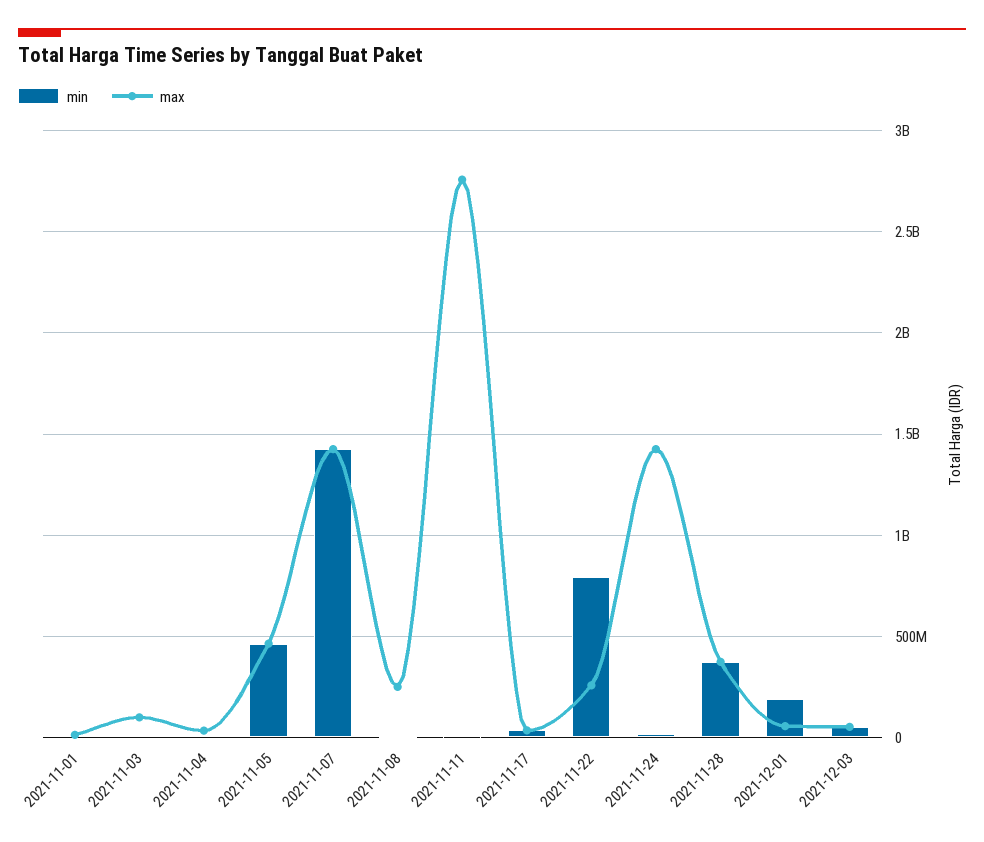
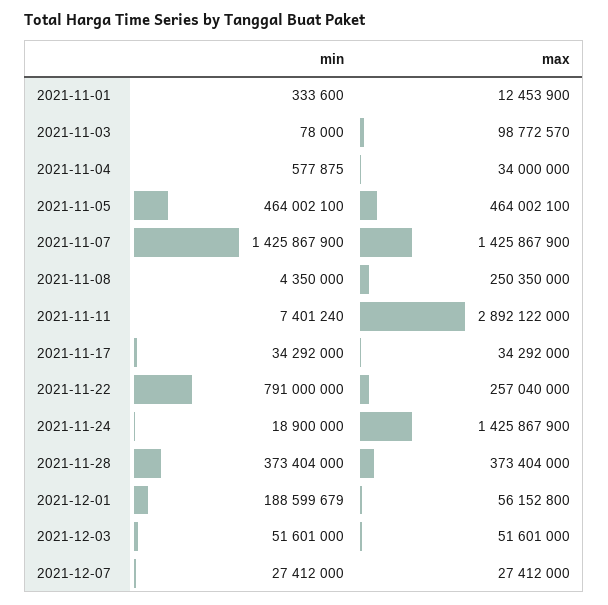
max, 2021-11-11: 2750000000 -> 2892122000
min, 2021-12-07: none -> 27412000
max, 2021-12-07: none -> 27412000

